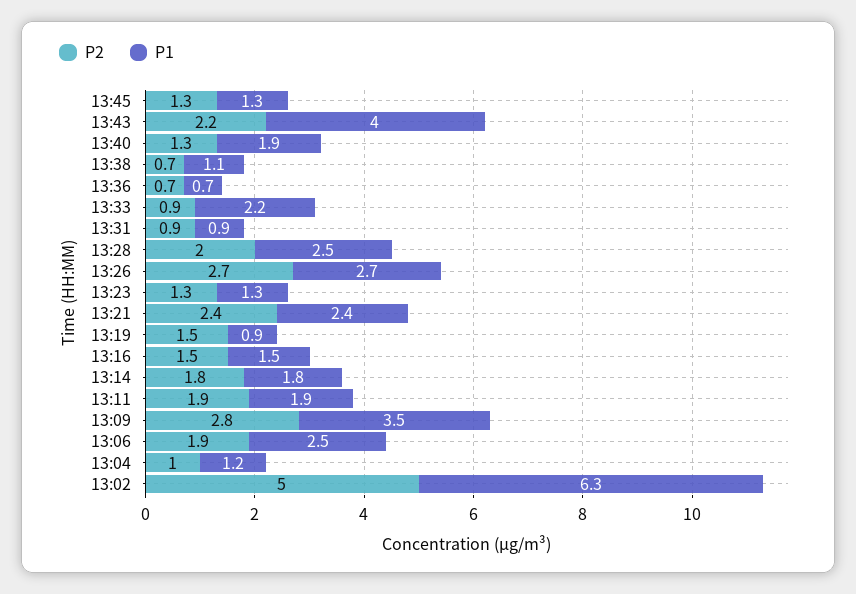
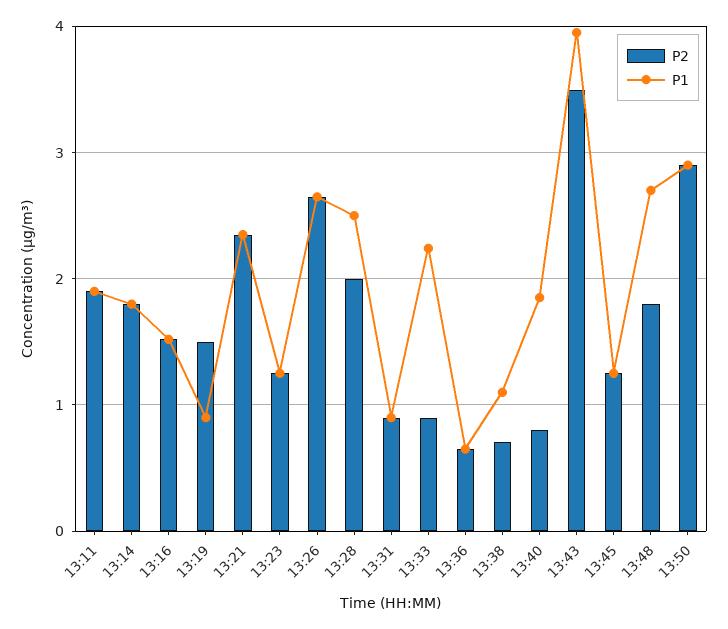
P2, 13:43: 2.2 -> 3.5
P2, 13:40: 1.3 -> 0.8
P2, 13:09: 2.8 -> none
P1, 13:09: 3.5 -> none
P2, 13:06: 1.9 -> none
P1, 13:06: 2.5 -> none
P2, 13:04: 1 -> none
P1, 13:04: 1.2 -> none
P2, 13:02: 5 -> none
P1, 13:02: 6.3 -> none
P2, 13:48: none -> 1.8
P1, 13:48: none -> 2.7
P2, 13:50: none -> 2.9
P1, 13:50: none -> 2.9

